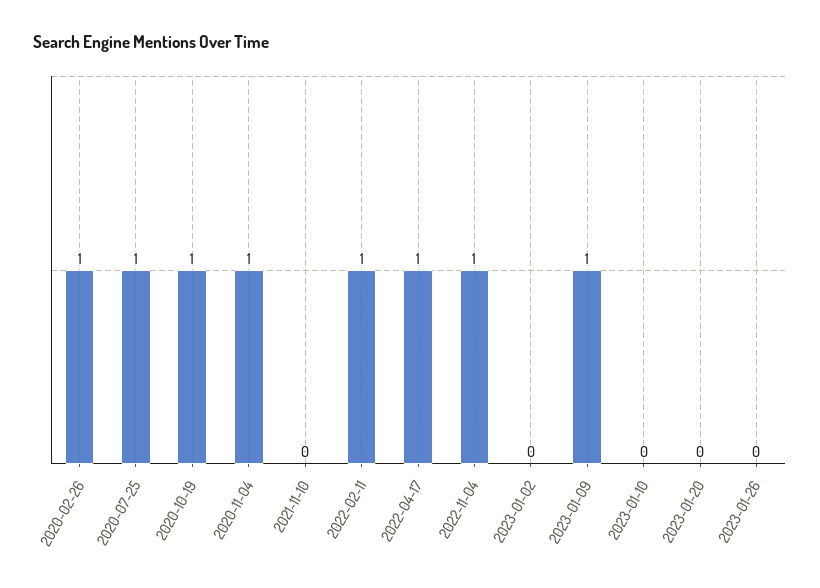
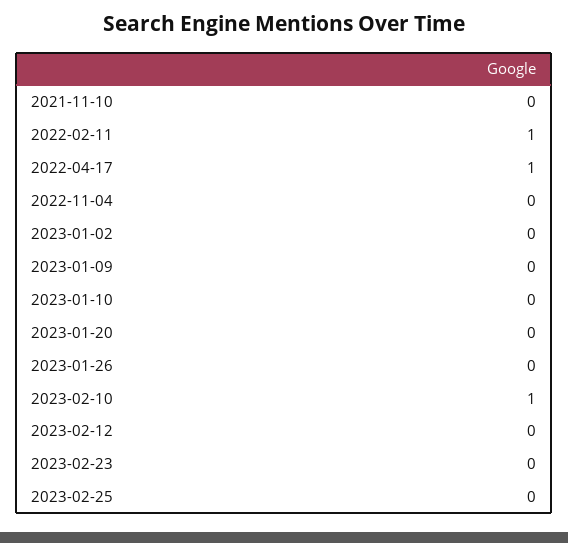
2020-02-26: 1 -> none
2020-07-25: 1 -> none
2020-10-19: 1 -> none
2020-11-04: 1 -> none
2022-11-04: 1 -> 0
2023-01-09: 1 -> 0
2023-02-10: none -> 1
2023-02-12: none -> 0
2023-02-23: none -> 0
2023-02-25: none -> 0

